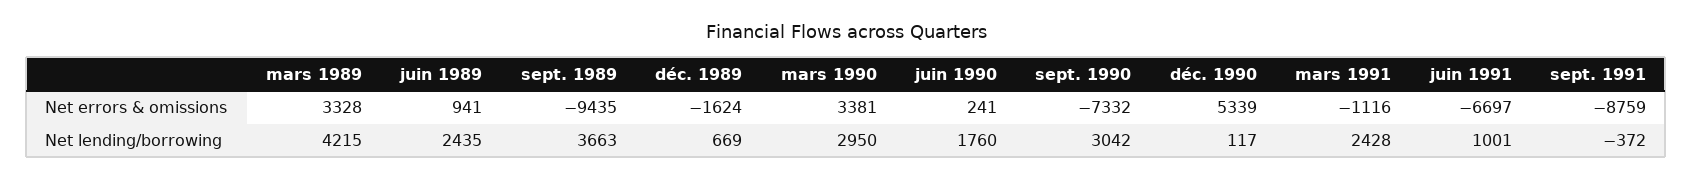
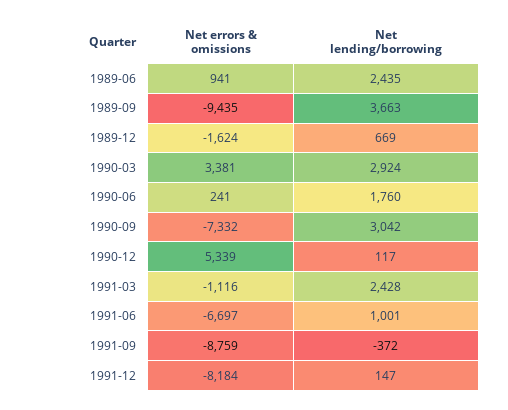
mars 1989, Net errors & omissions: 3328 -> none
mars 1989, Net lending/borrowing: 4215 -> none
mars 1990, Net lending/borrowing: 2950 -> 2924
1991-12, Net errors & omissions: none -> -8184
1991-12, Net lending/borrowing: none -> 147

